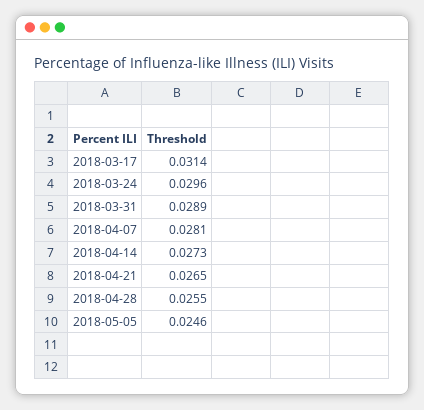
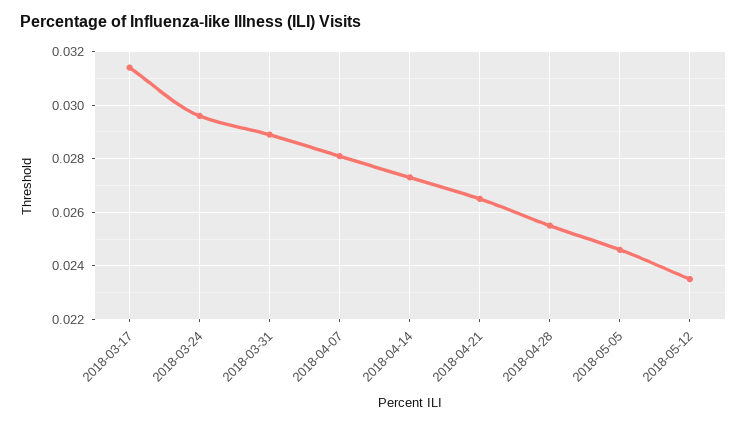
2018-05-12: none -> 0.0235

